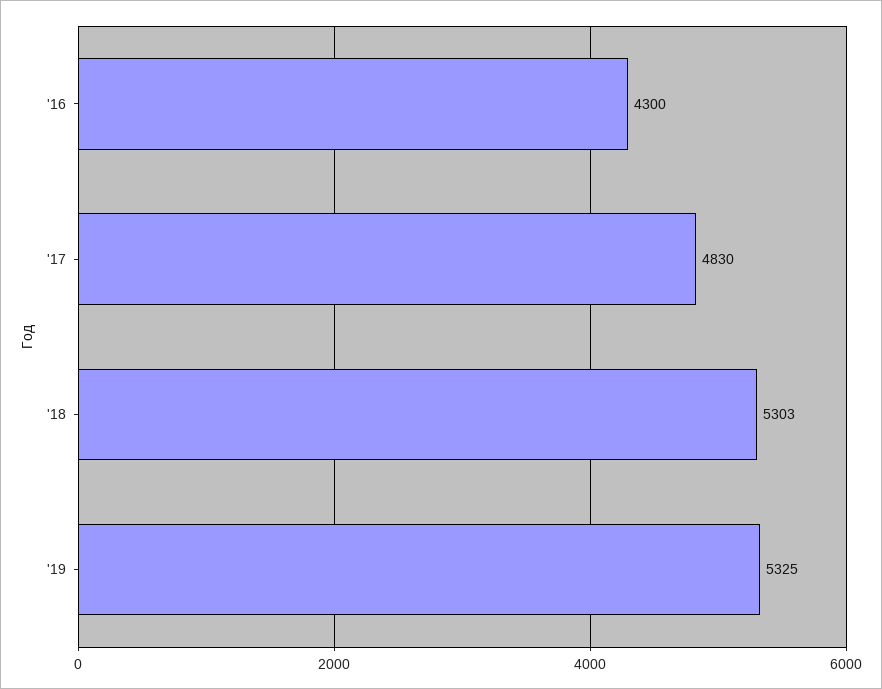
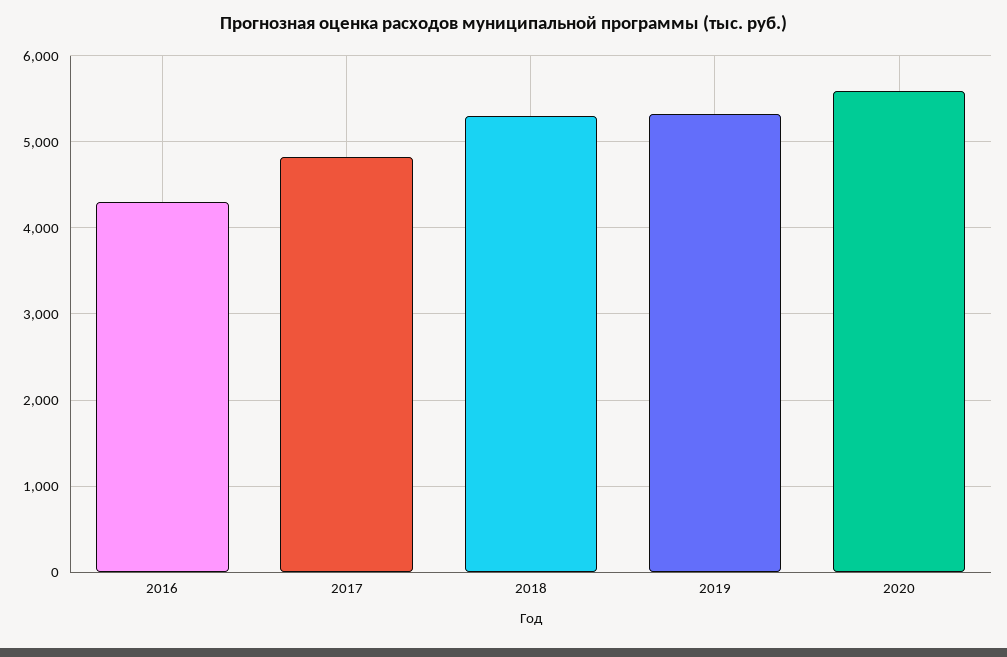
2020: none -> 5600

